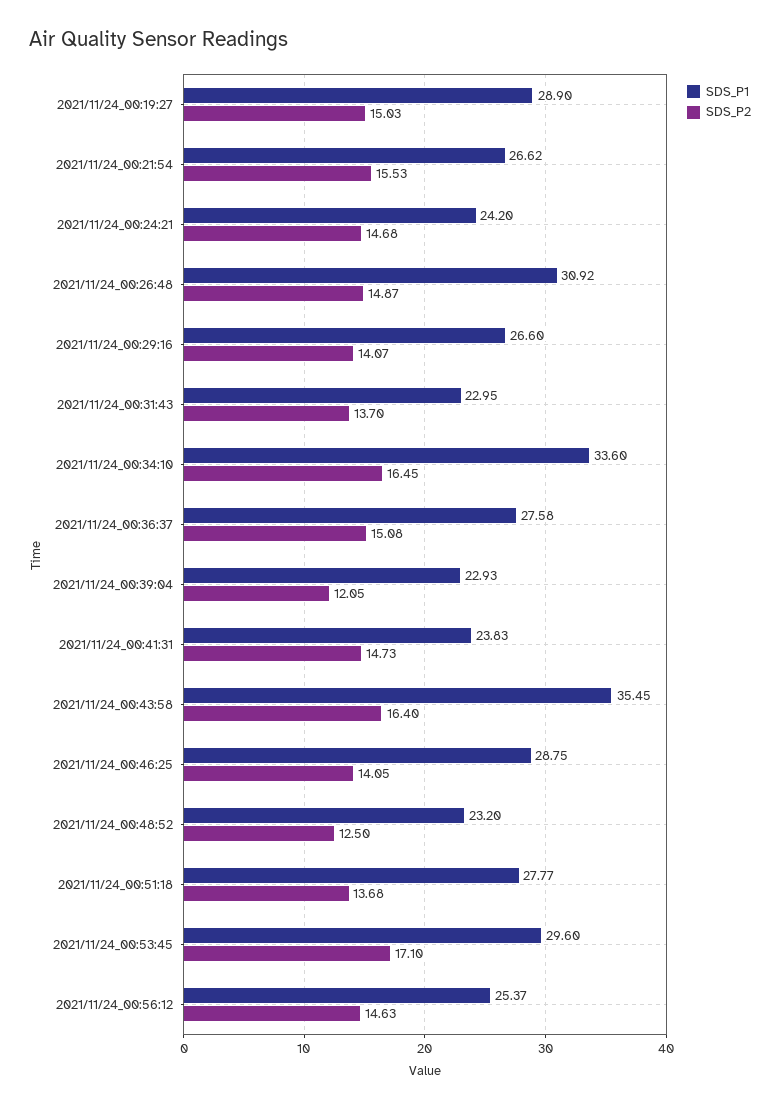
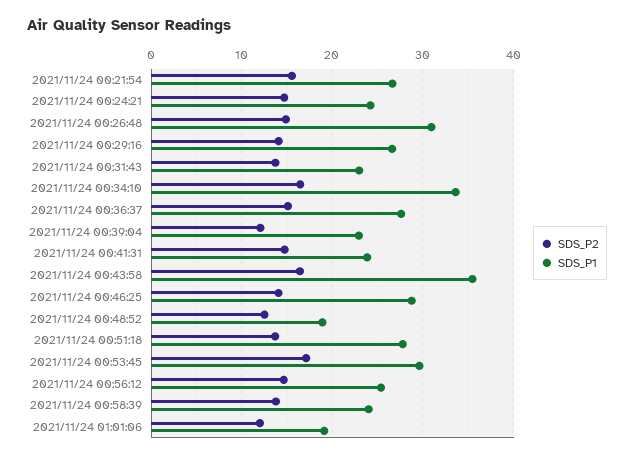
SDS_P1, 2021/11/24_00:19:27: 28.9 -> none
SDS_P2, 2021/11/24_00:19:27: 15.03 -> none
SDS_P1, 2021/11/24_00:48:52: 23.2 -> 19
SDS_P2, 2021/11/24 00:58:39: none -> 14
SDS_P1, 2021/11/24 00:58:39: none -> 24
SDS_P2, 2021/11/24 01:01:06: none -> 12
SDS_P1, 2021/11/24 01:01:06: none -> 19

